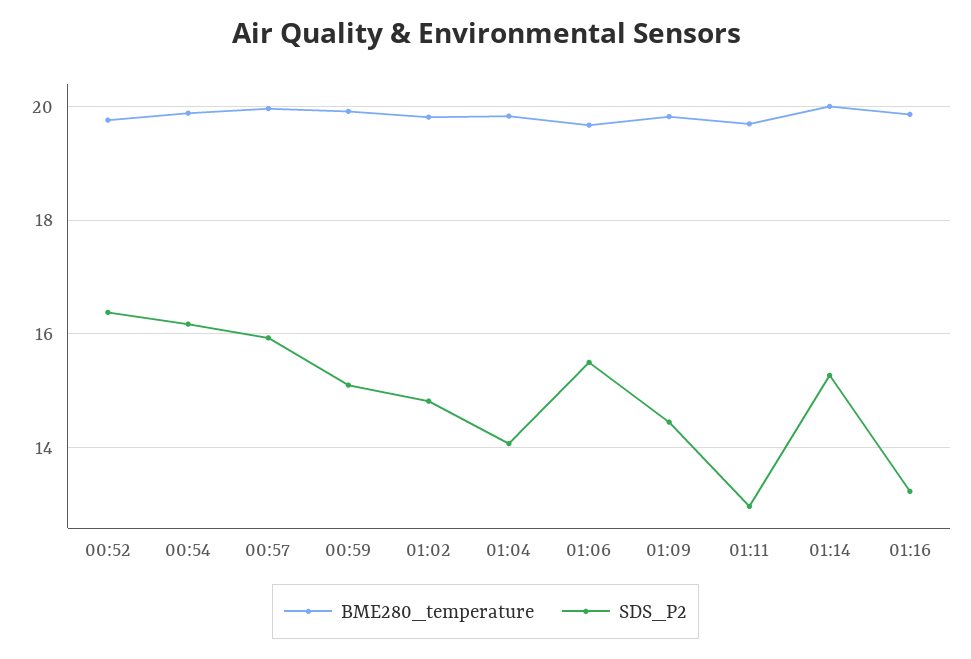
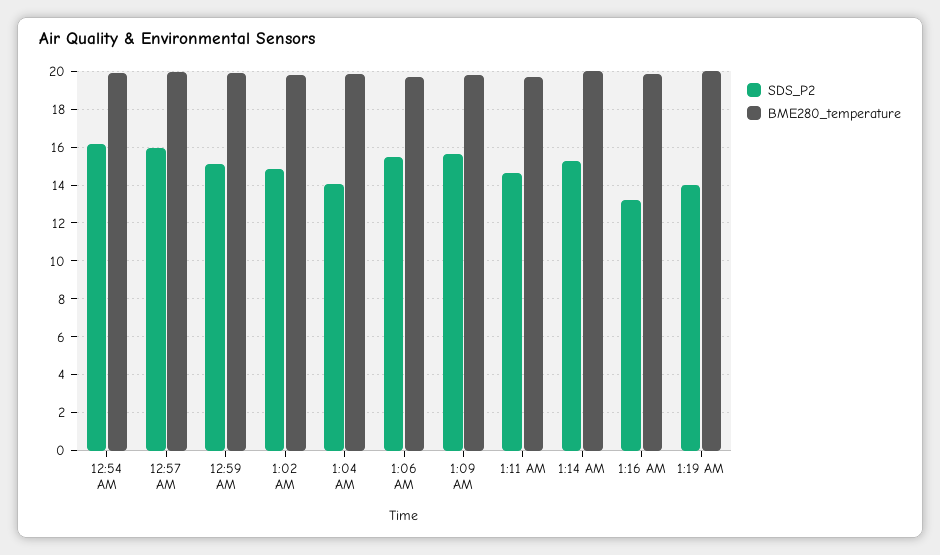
BME280_temperature, 00:52: 19.8 -> none
SDS_P2, 00:52: 16.4 -> none
SDS_P2, 01:09: 14.4 -> 15.5
SDS_P2, 01:11: 13 -> 14.5
SDS_P2, 1:19 AM: none -> 14
BME280_temperature, 1:19 AM: none -> 20

